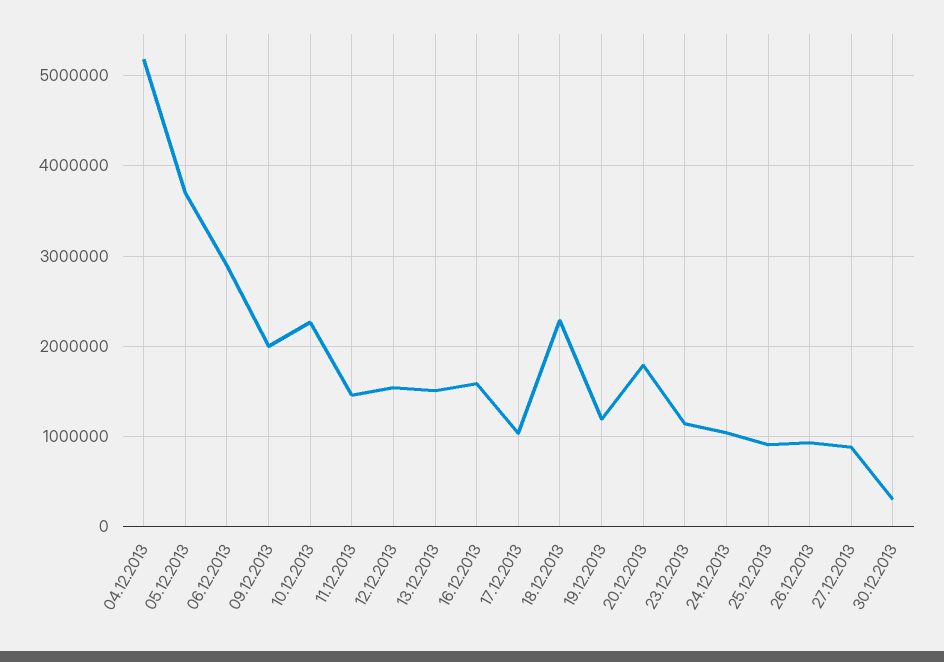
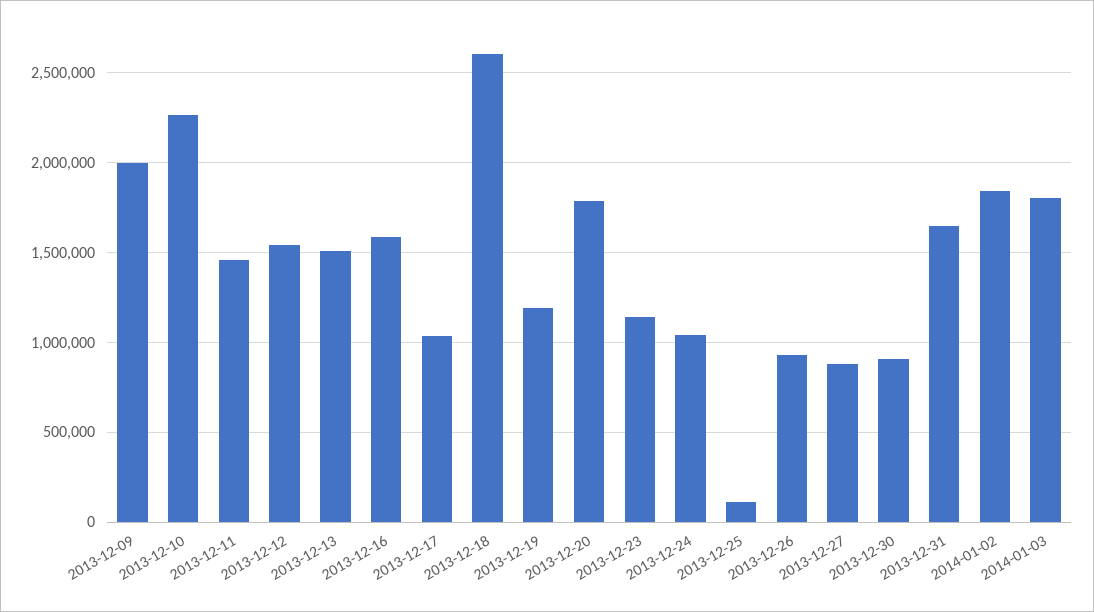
04.12.2013: 5200000 -> none
05.12.2013: 3700000 -> none
06.12.2013: 2900000 -> none
18.12.2013: 2300000 -> 2600000
25.12.2013: 900000 -> 100000
30.12.2013: 300000 -> 900000
2013-12-31: none -> 1650000
2014-01-02: none -> 1850000
2014-01-03: none -> 1800000

